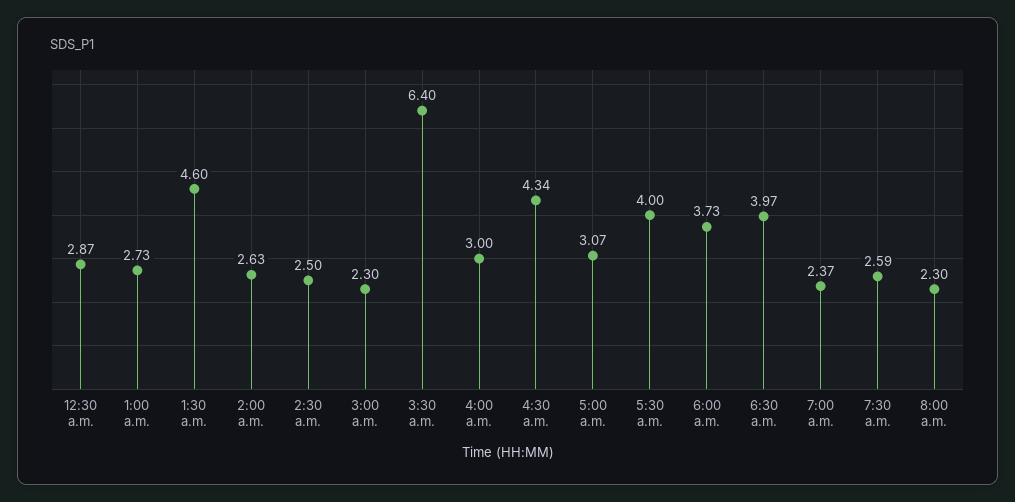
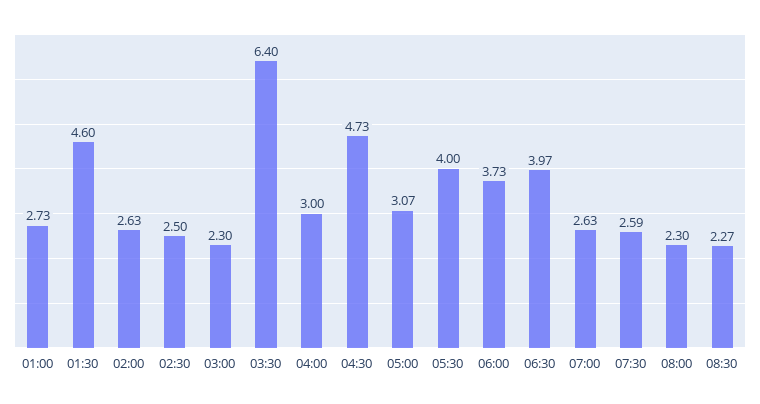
12:30 a.m.: 2.87 -> none
4:30 a.m.: 4.34 -> 4.73
7:00 a.m.: 2.37 -> 2.63
08:30: none -> 2.27

